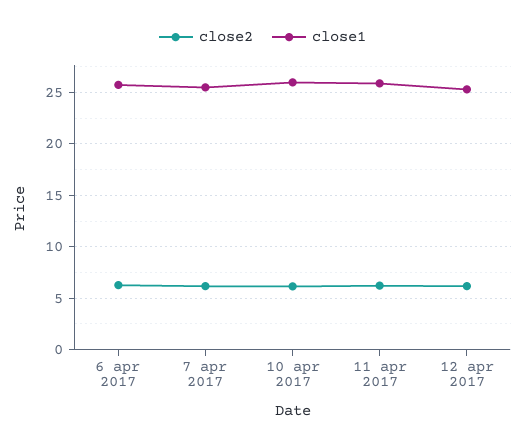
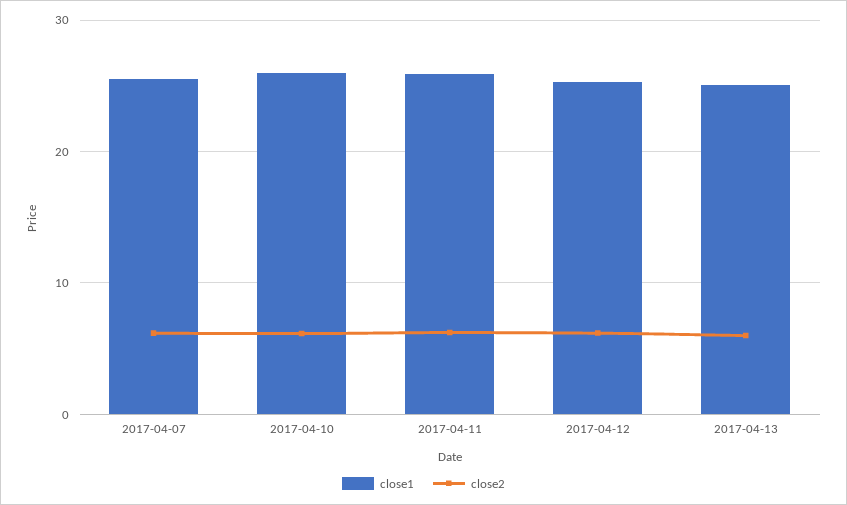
close2, 6 apr 2017: 6 -> none
close1, 6 apr 2017: 26 -> none
close1, 2017-04-13: none -> 25
close2, 2017-04-13: none -> 6

